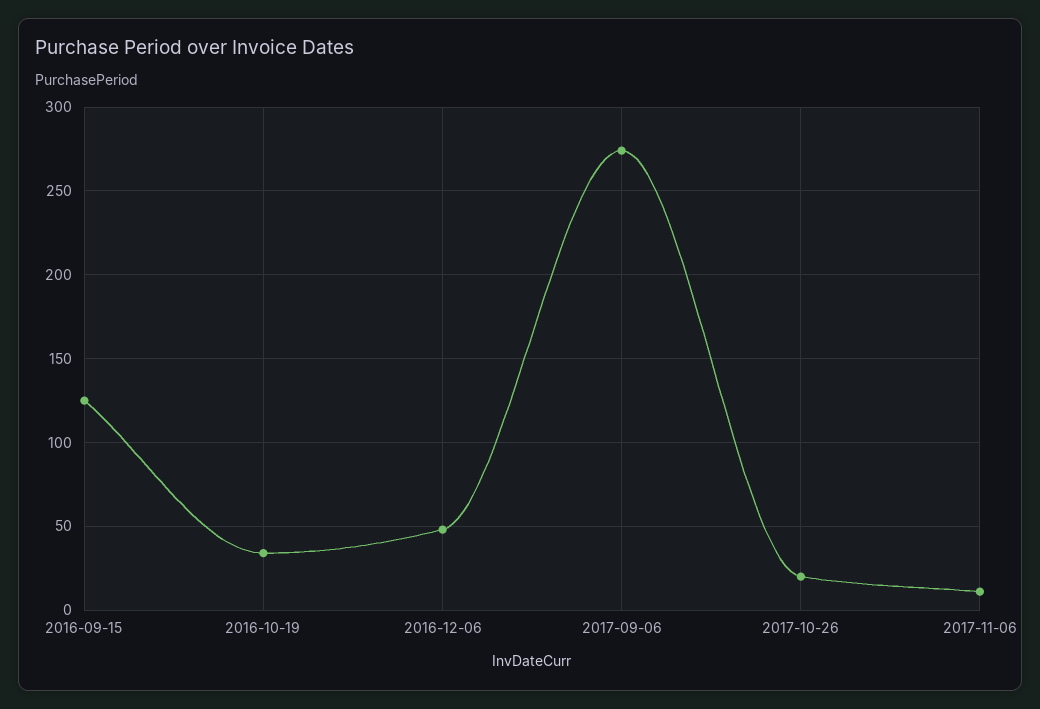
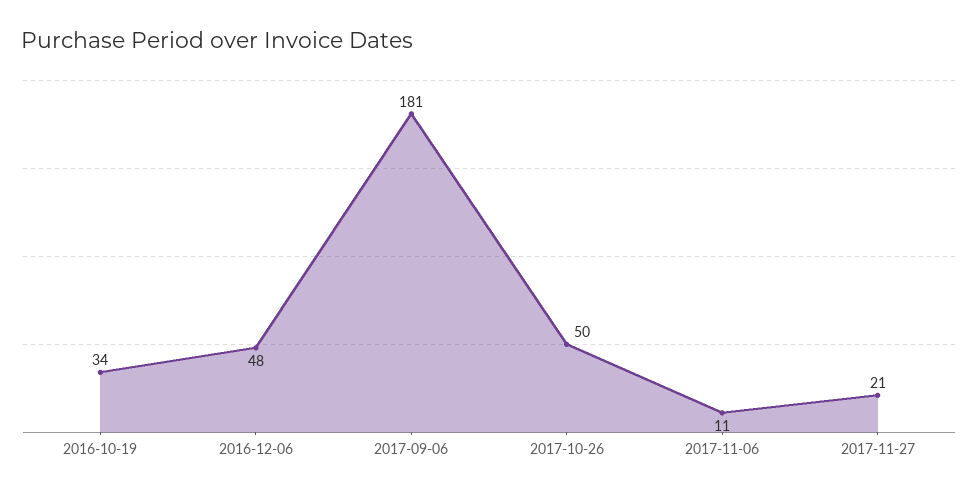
2016-09-15: 125 -> none
2017-09-06: 275 -> 181
2017-10-26: 20 -> 50
2017-11-27: none -> 21

